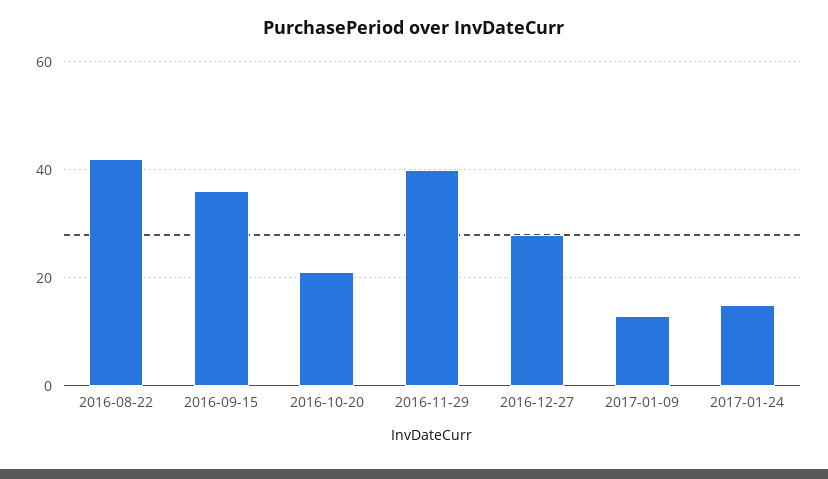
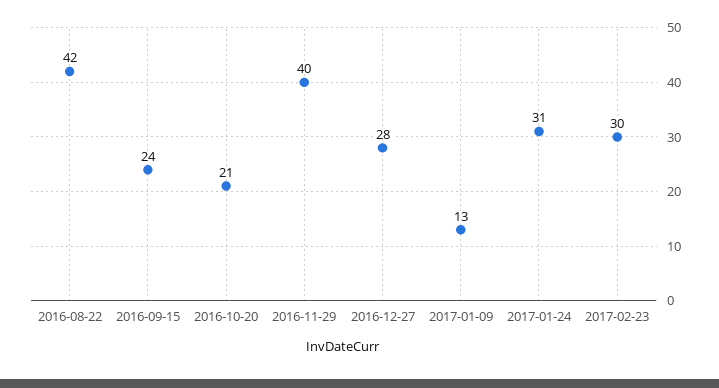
2016-09-15: 35 -> 24
2017-01-24: 15 -> 31
2017-02-23: none -> 30

